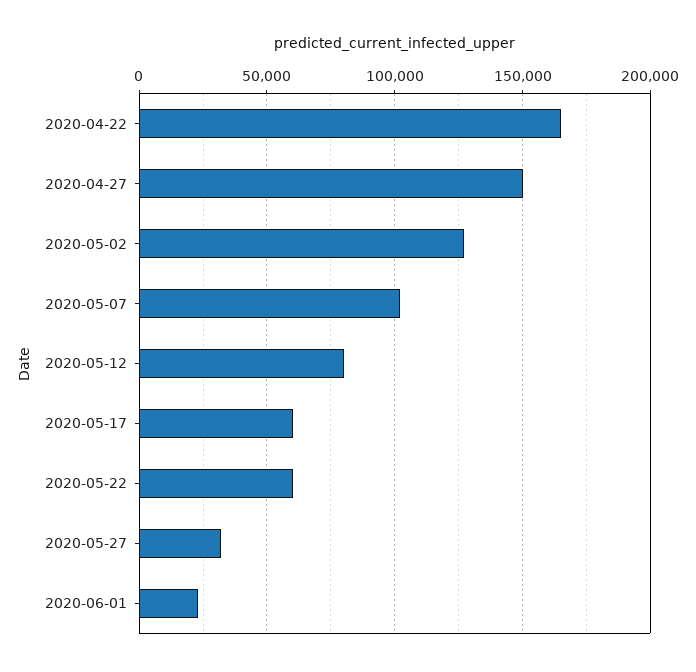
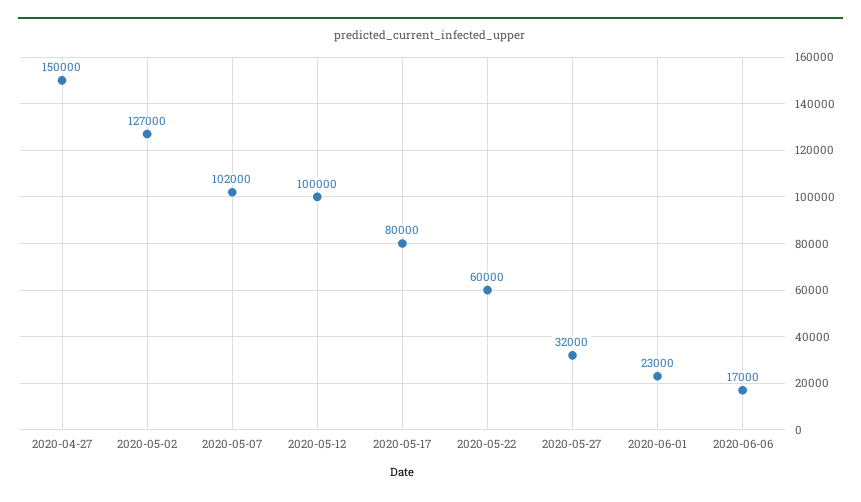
2020-04-22: 165000 -> none
2020-05-12: 80000 -> 100000
2020-05-17: 60000 -> 80000
2020-06-06: none -> 17000

